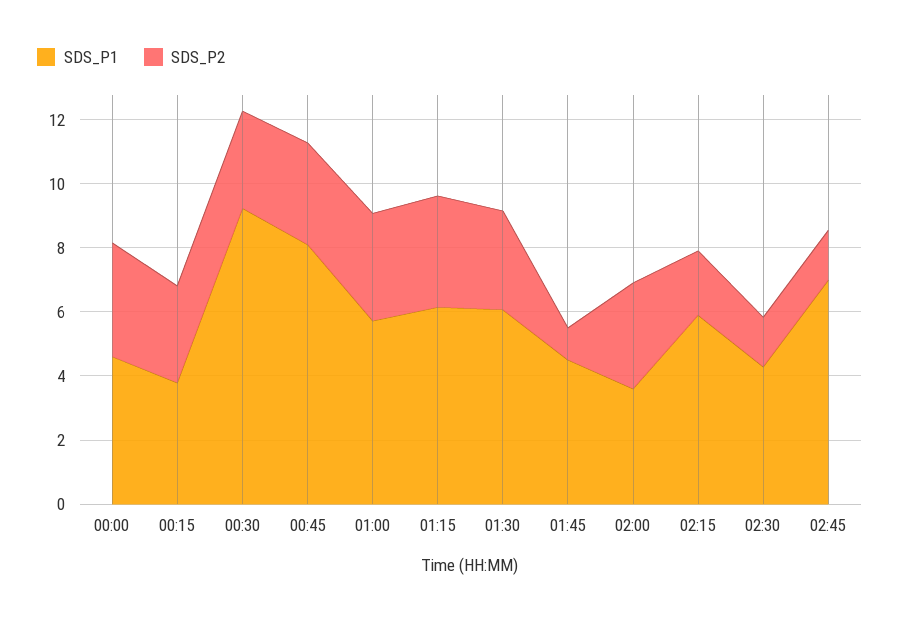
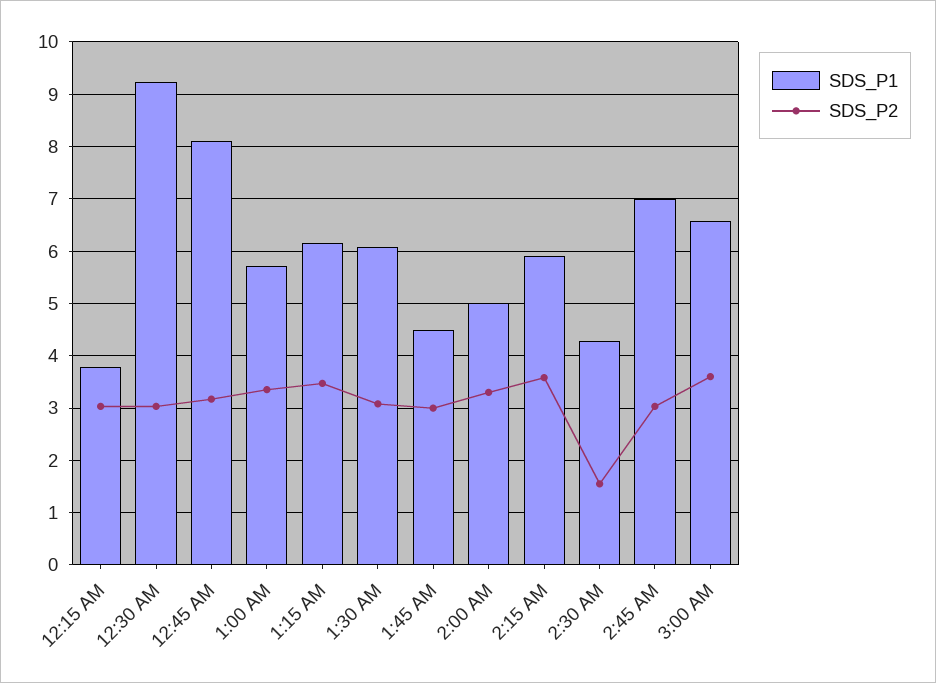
SDS_P1, 00:00: 4.5 -> none
SDS_P2, 00:00: 3.5 -> none
SDS_P2, 01:45: 1 -> 3
SDS_P1, 02:00: 3.5 -> 5
SDS_P2, 02:15: 2 -> 3.6
SDS_P2, 02:45: 1.5 -> 3
SDS_P1, 3:00 AM: none -> 6.6
SDS_P2, 3:00 AM: none -> 3.6

